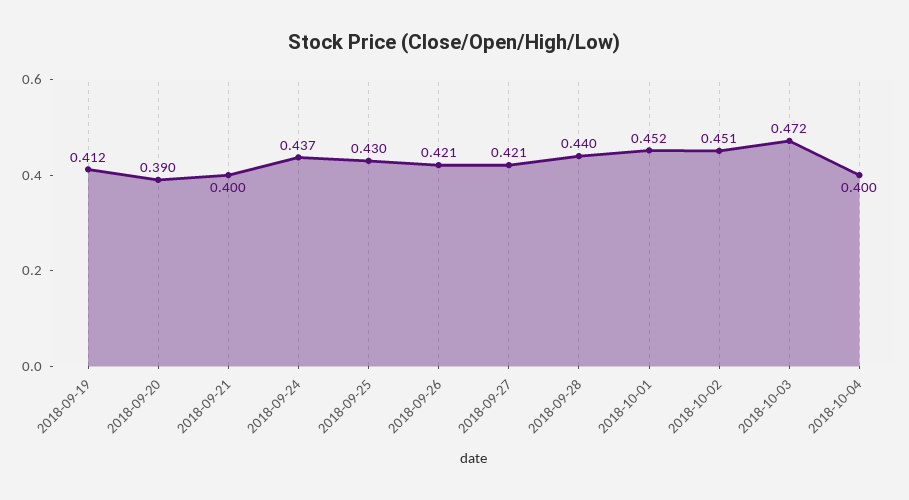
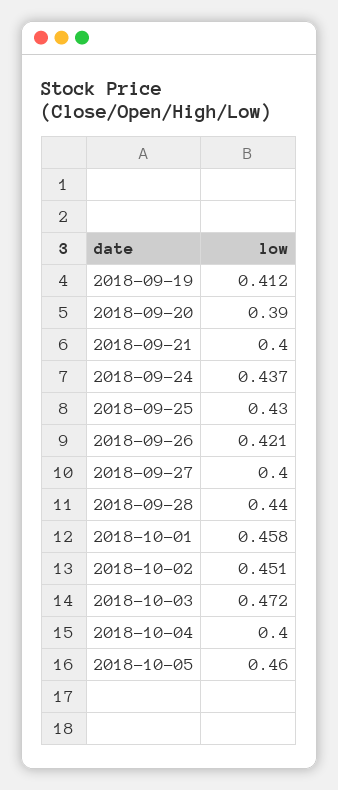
2018-09-27: 0.421 -> 0.4
2018-10-01: 0.452 -> 0.458
2018-10-05: none -> 0.46

